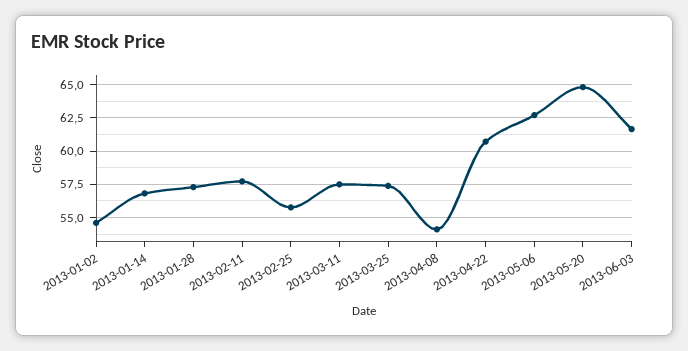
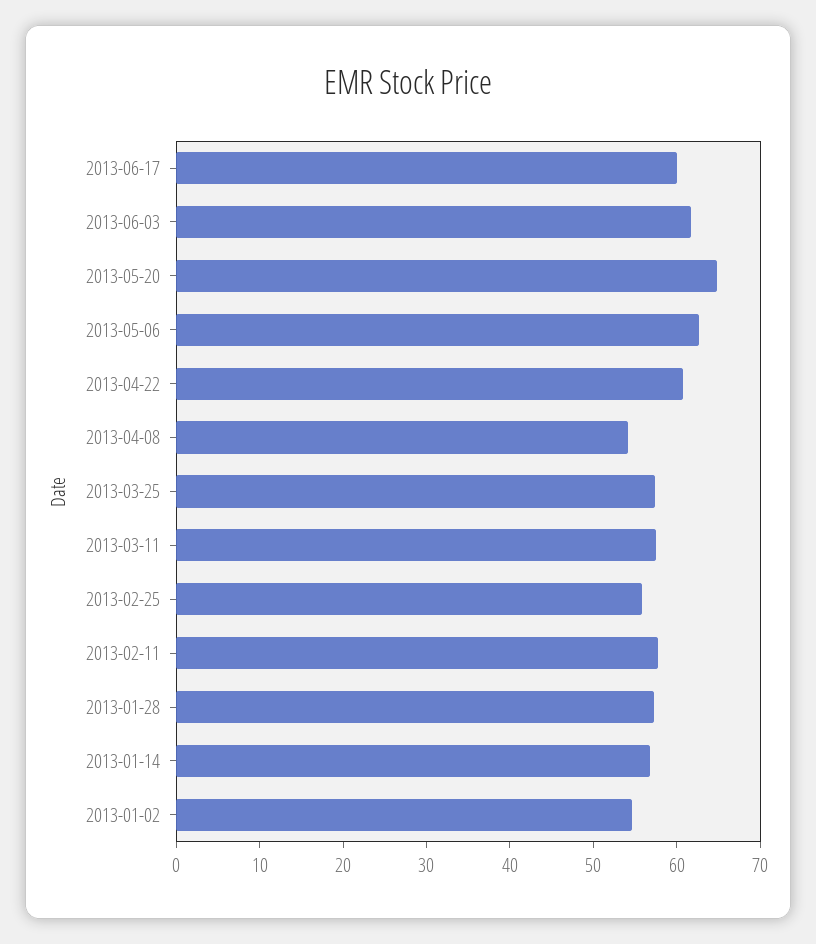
2013-06-17: none -> 60

